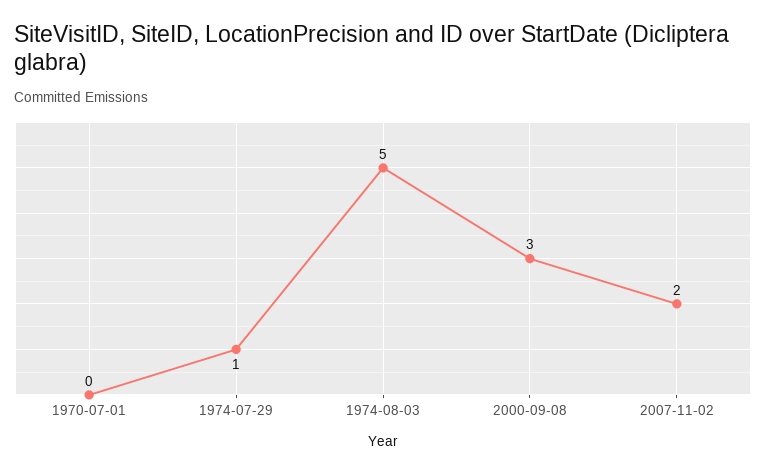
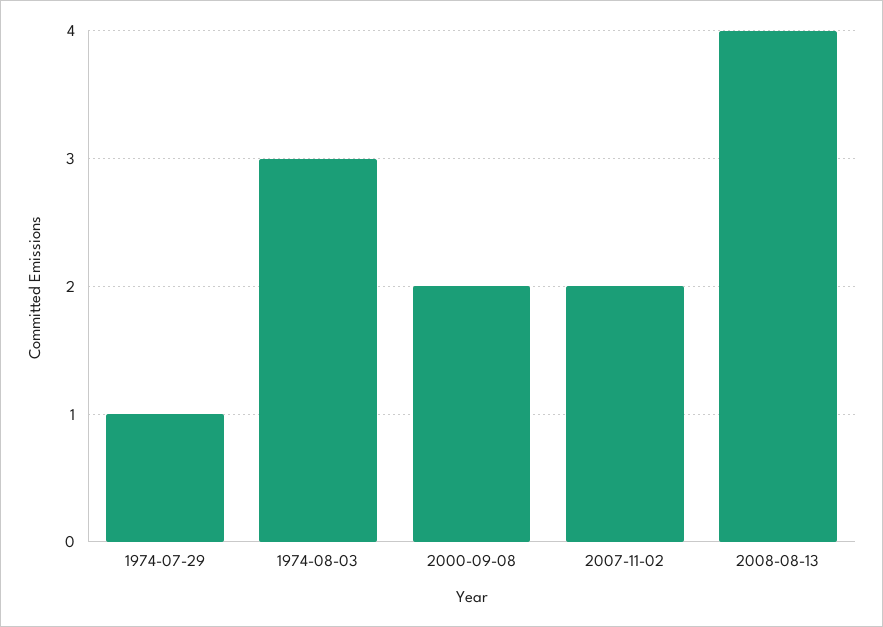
1970-07-01: 0 -> none
1974-08-03: 5 -> 3
2000-09-08: 3 -> 2
2008-08-13: none -> 4

